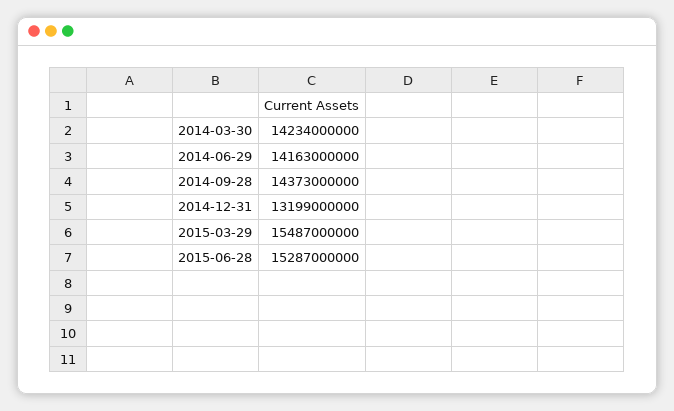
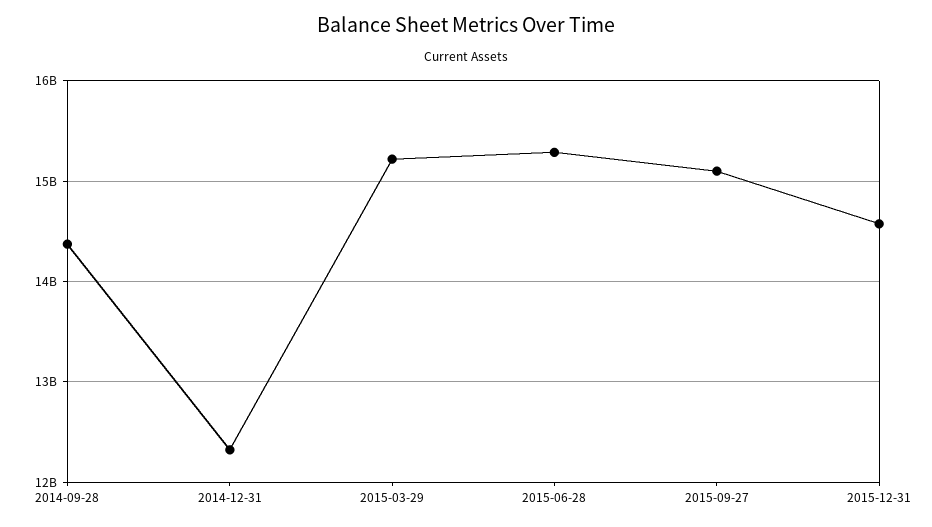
2014-03-30: 14234000000 -> none
2014-06-29: 14163000000 -> none
2014-12-31: 13199000000 -> 12300000000
2015-03-29: 15487000000 -> 15200000000
2015-09-27: none -> 15100000000
2015-12-31: none -> 14600000000

